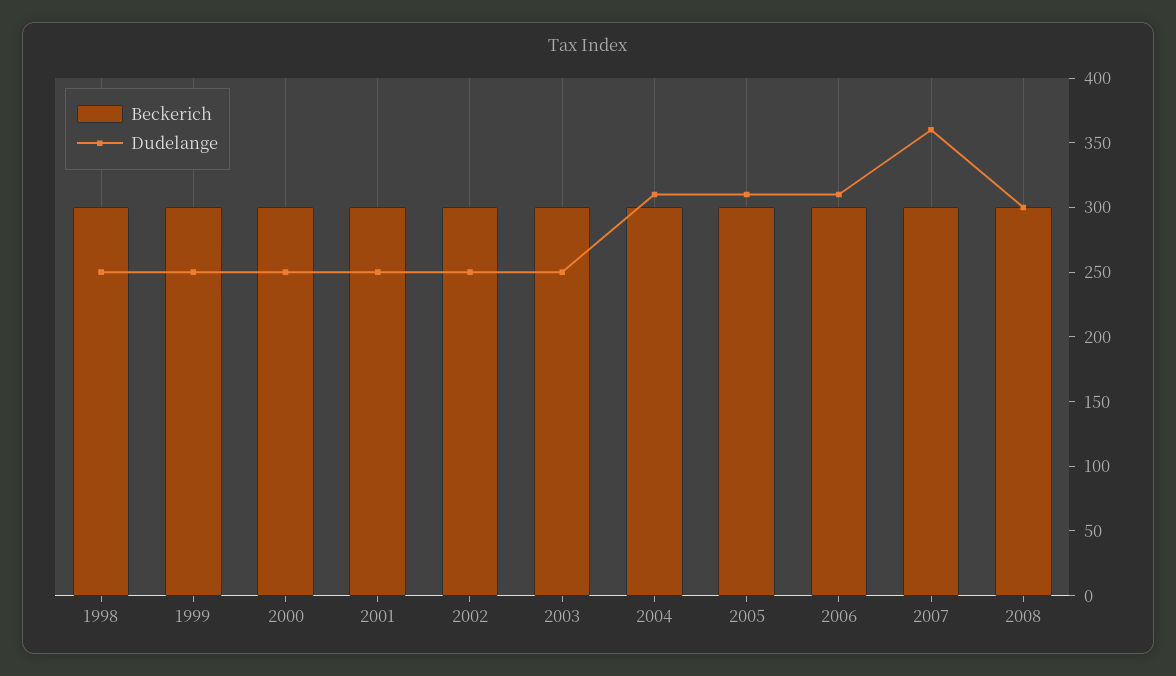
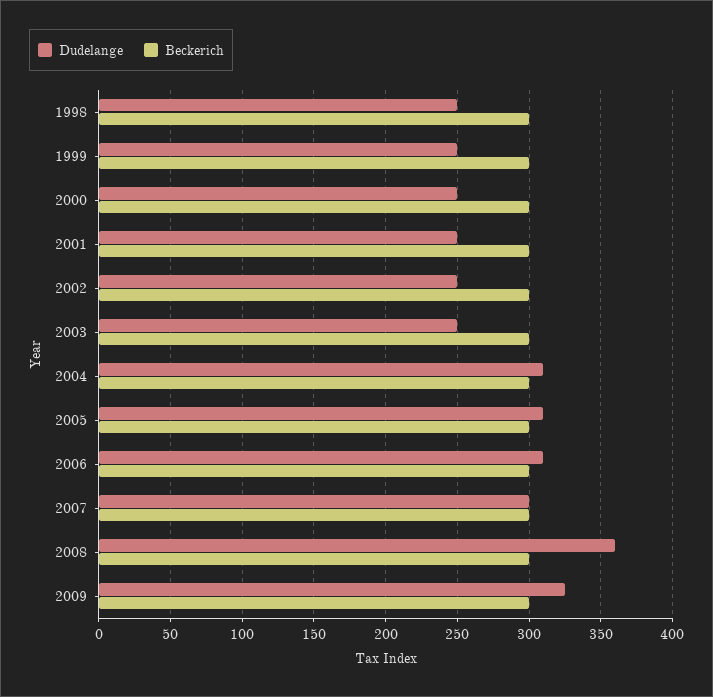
Dudelange, 2007: 360 -> 300
Dudelange, 2008: 300 -> 360
Dudelange, 2009: none -> 325
Beckerich, 2009: none -> 300

